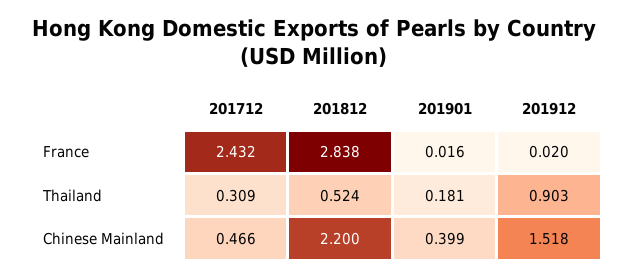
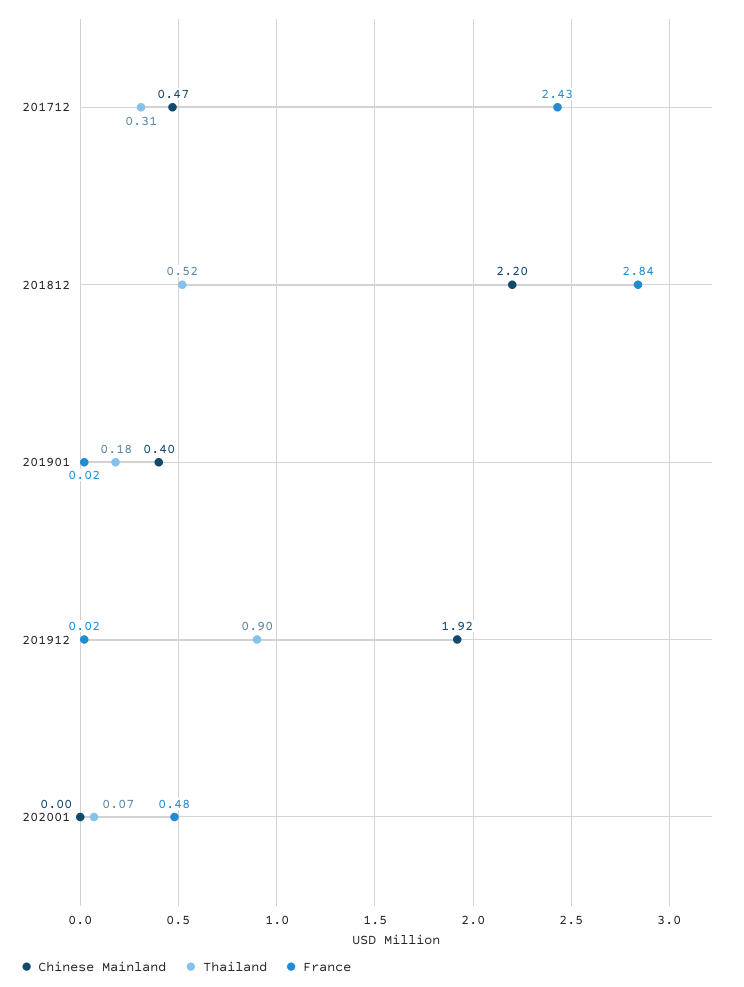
Chinese Mainland, 201912: 1.518 -> 1.92
Chinese Mainland, 202001: none -> 0
Thailand, 202001: none -> 0.07
France, 202001: none -> 0.48

